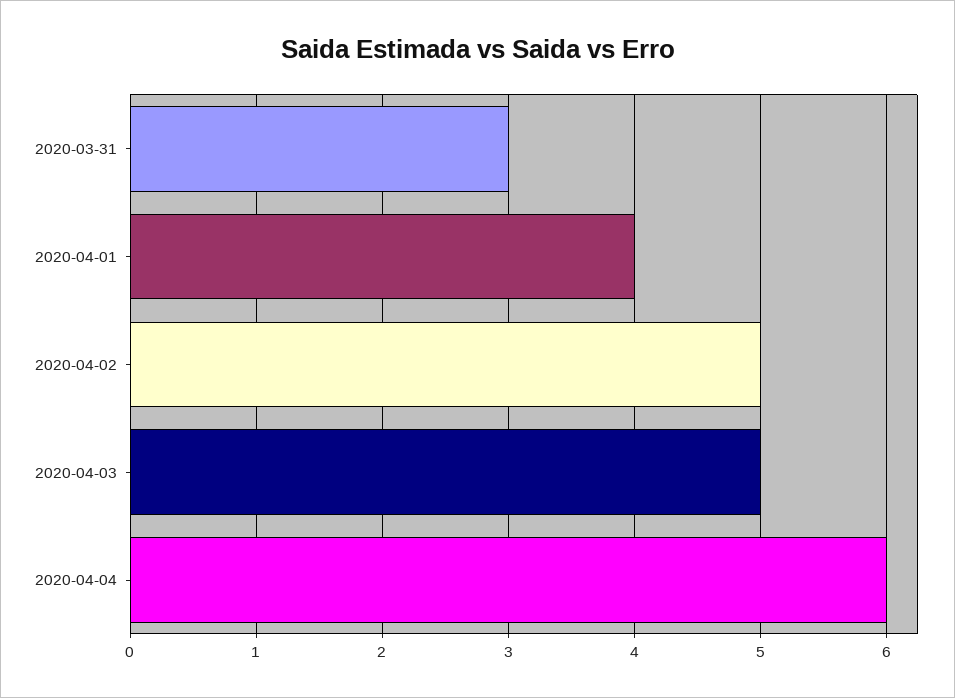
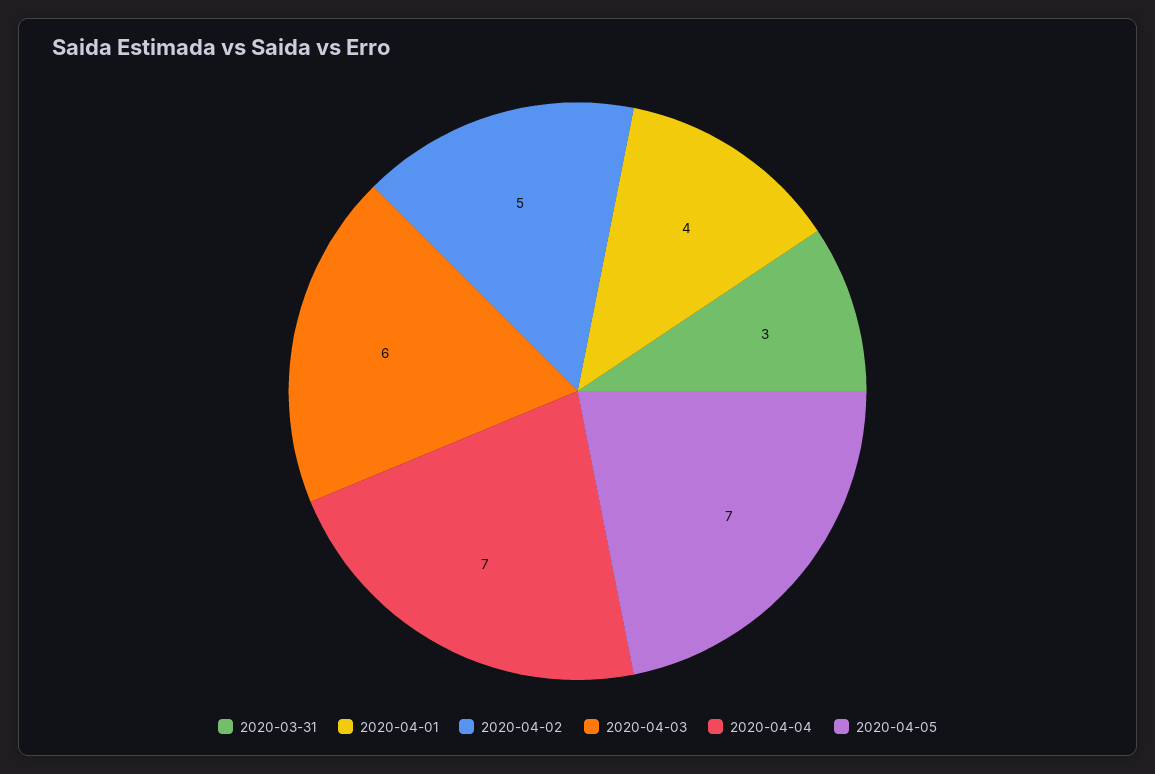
2020-04-03: 5 -> 6
2020-04-04: 6 -> 7
2020-04-05: none -> 7

